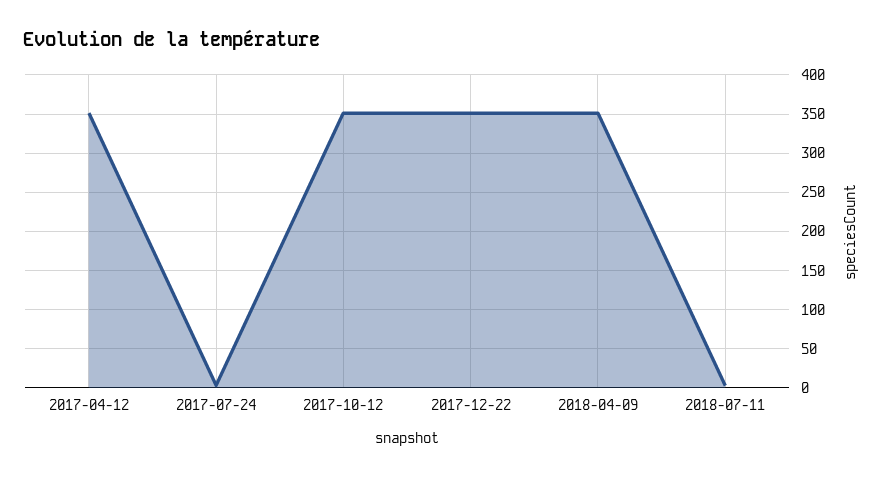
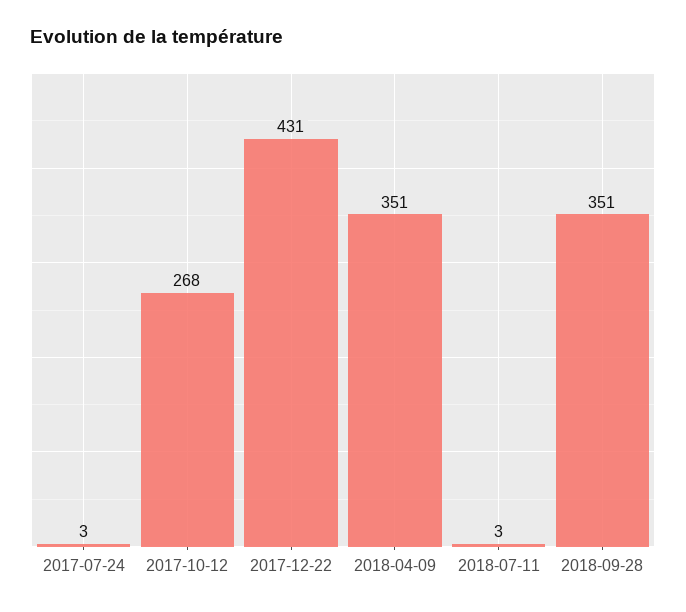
2017-04-12: 350 -> none
2017-10-12: 350 -> 268
2017-12-22: 350 -> 431
2018-09-28: none -> 351

